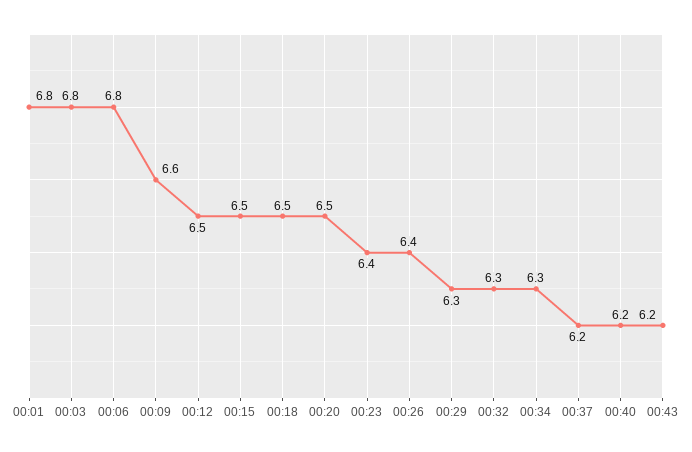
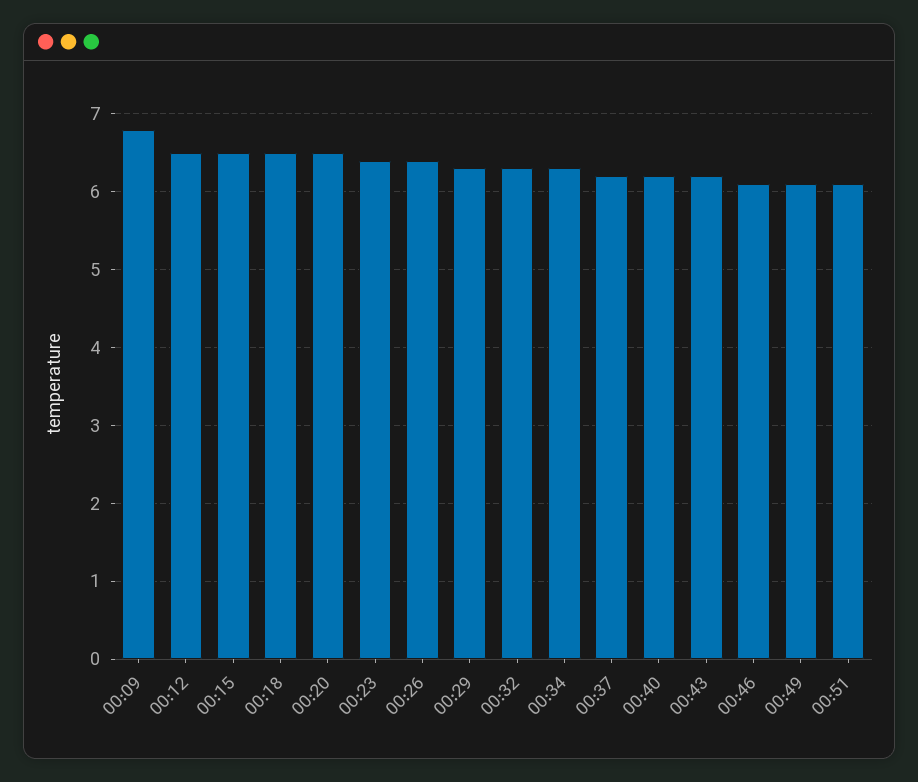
00:01: 6.8 -> none
00:03: 6.8 -> none
00:06: 6.8 -> none
00:09: 6.6 -> 6.8
00:46: none -> 6.1
00:49: none -> 6.1
00:51: none -> 6.1

